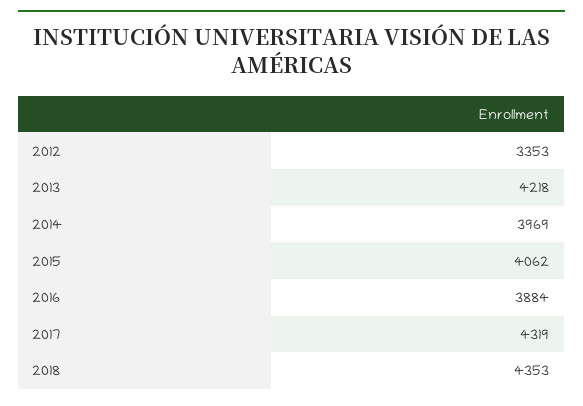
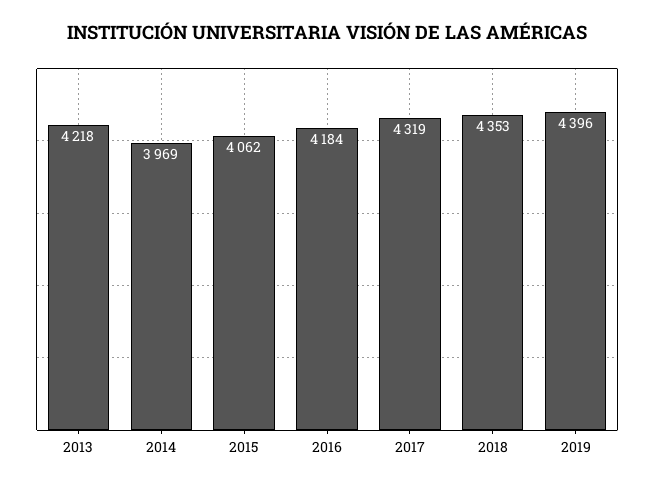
2012: 3353 -> none
2016: 3884 -> 4184
2019: none -> 4396

